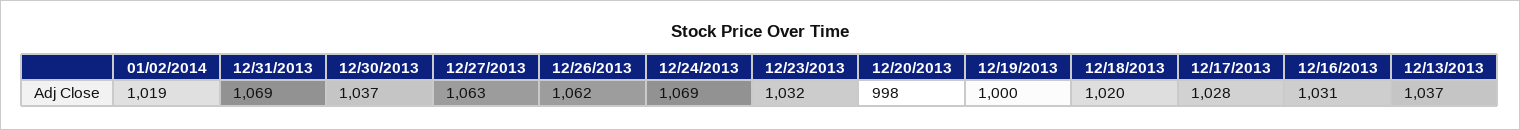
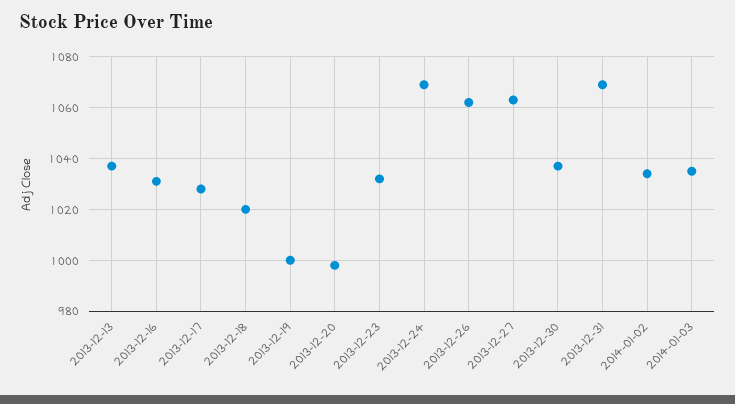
01/02/2014: 1019 -> 1035
2014-01-03: none -> 1035

